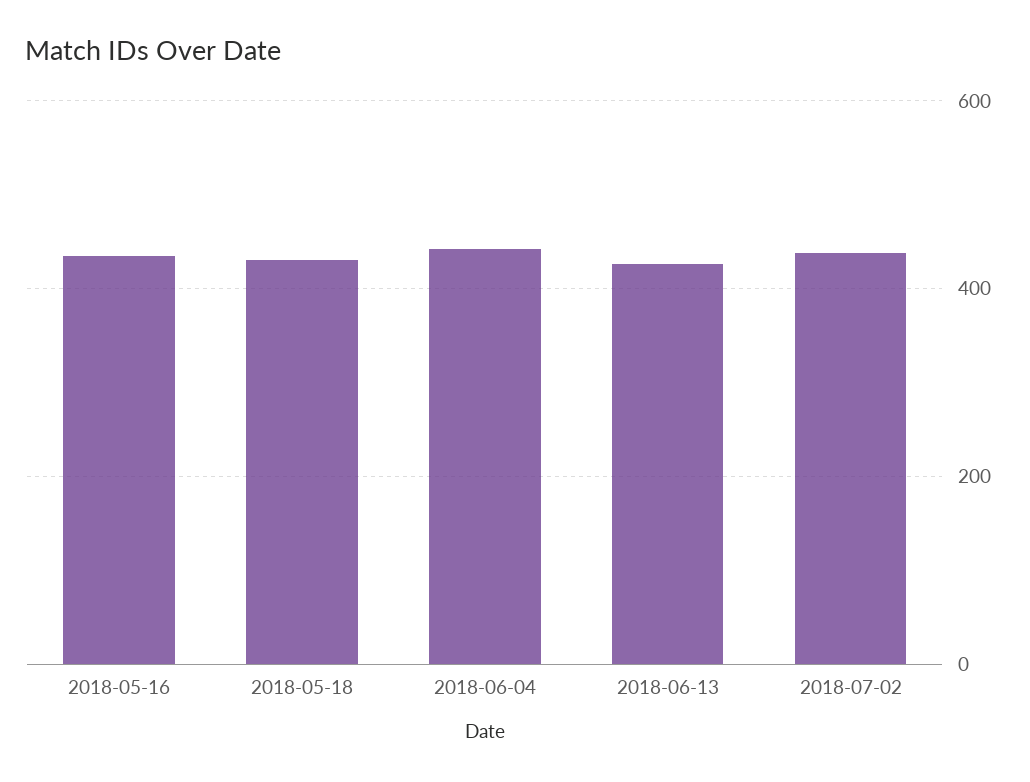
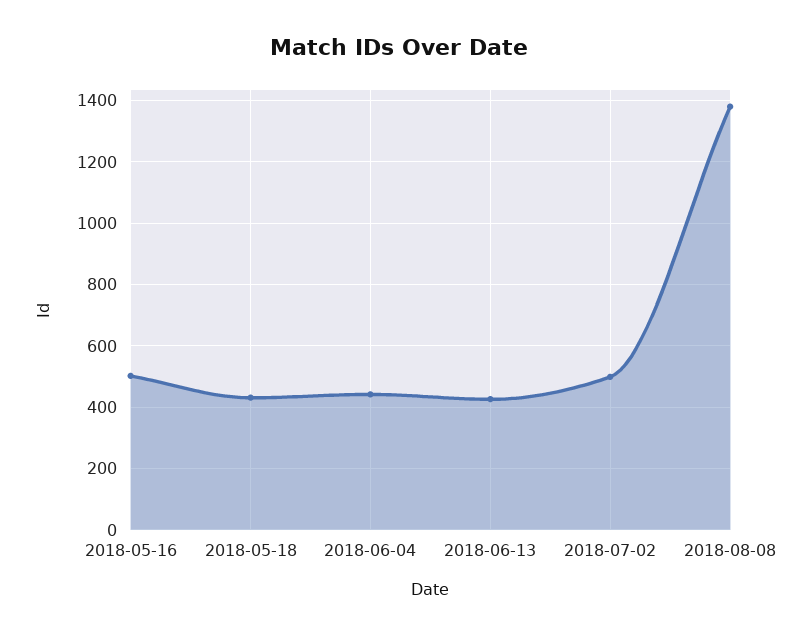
2018-05-16: 440 -> 500
2018-07-02: 440 -> 500
2018-08-08: none -> 1380

